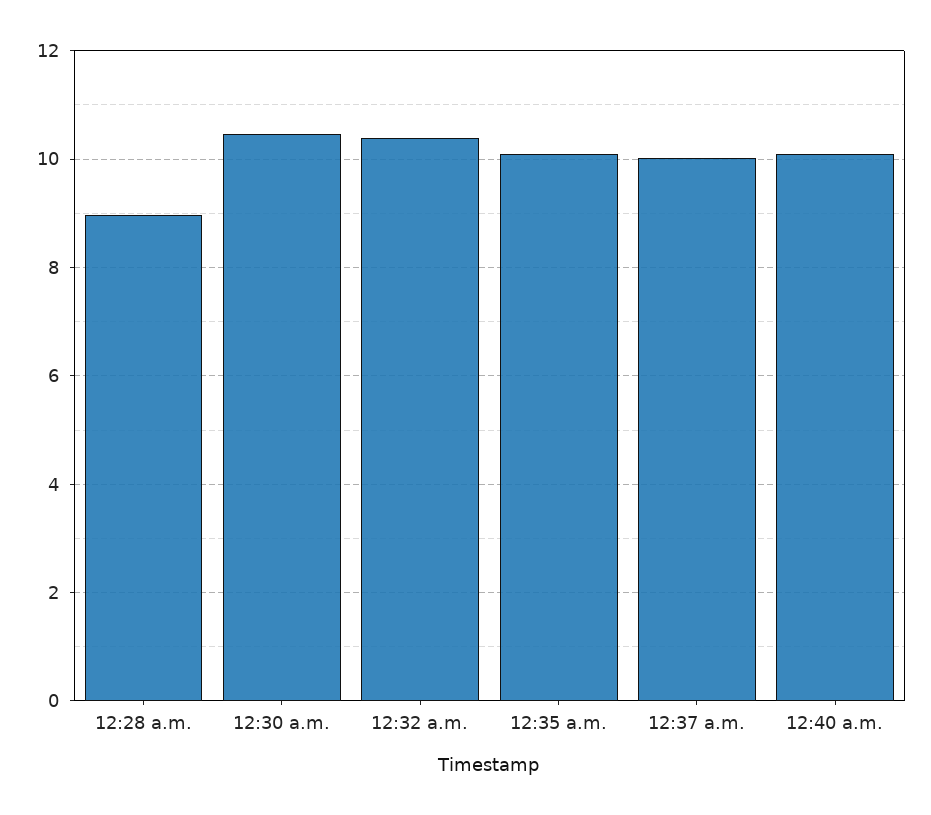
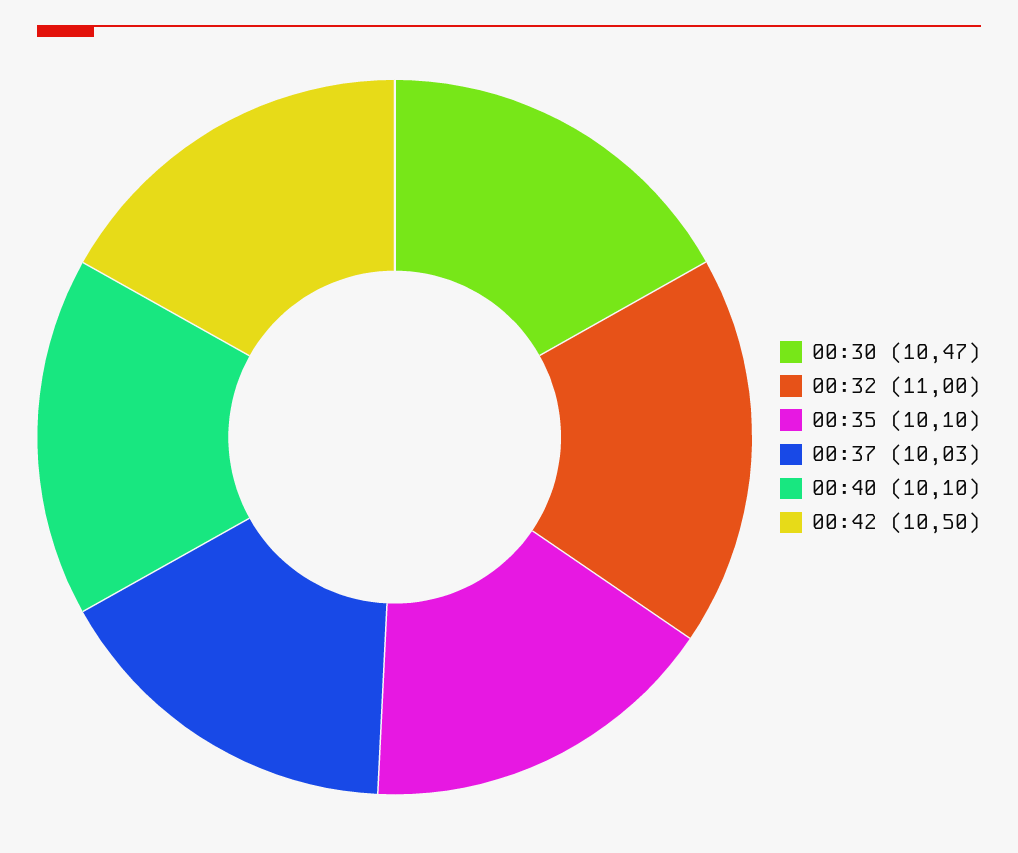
12:28 a.m.: 9 -> none
12:32 a.m.: 10.4 -> 11
00:42: none -> 10.5

